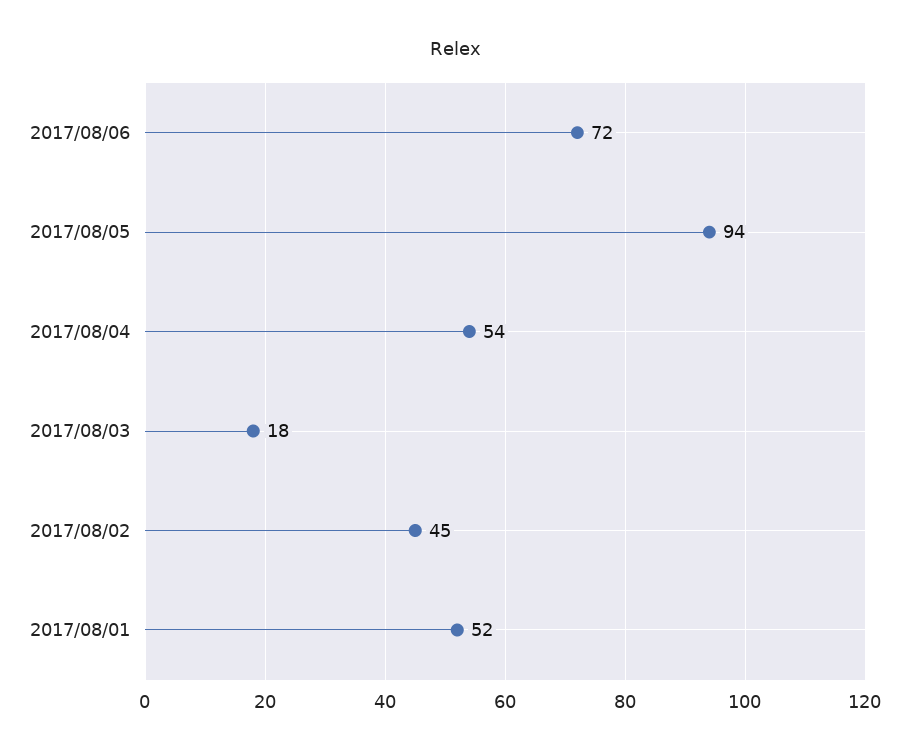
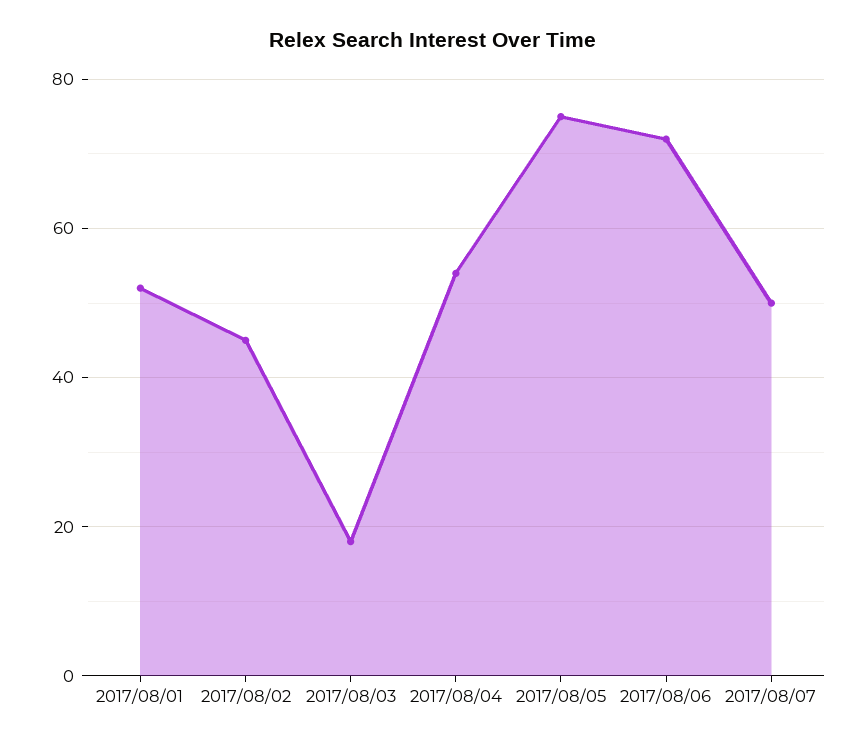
2017/08/05: 94 -> 75
2017/08/07: none -> 50

